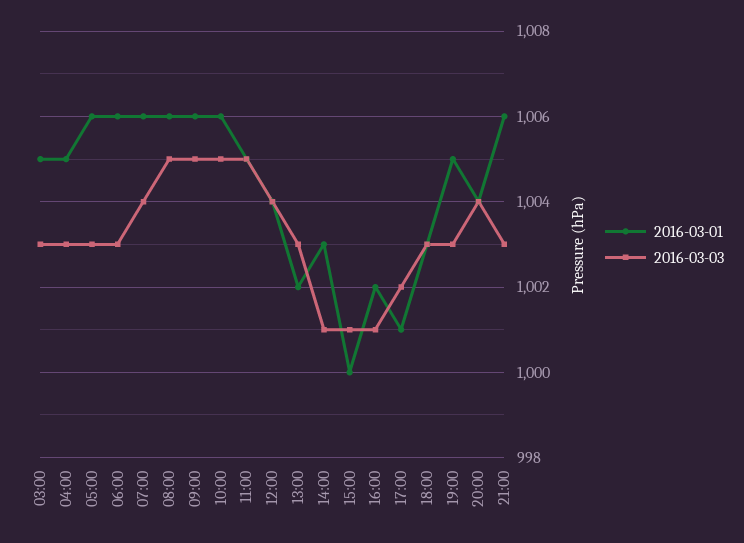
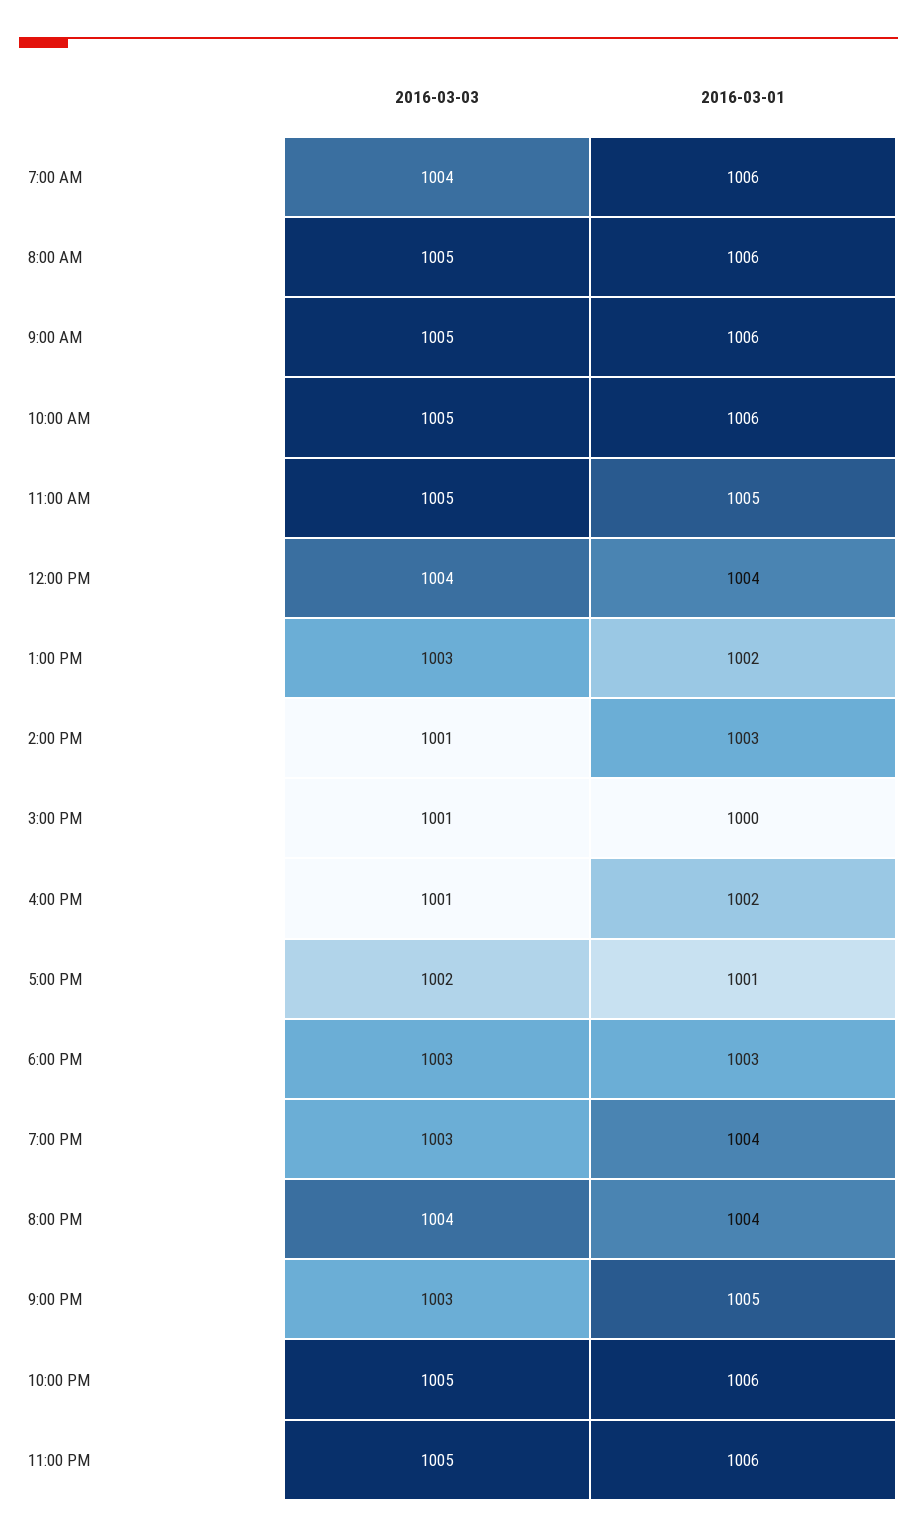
2016-03-01, 03:00: 1005 -> none
2016-03-03, 03:00: 1003 -> none
2016-03-01, 04:00: 1005 -> none
2016-03-03, 04:00: 1003 -> none
2016-03-01, 05:00: 1006 -> none
2016-03-03, 05:00: 1003 -> none
2016-03-01, 06:00: 1006 -> none
2016-03-03, 06:00: 1003 -> none
2016-03-01, 19:00: 1005 -> 1004
2016-03-01, 21:00: 1006 -> 1005
2016-03-03, 10:00 PM: none -> 1005
2016-03-01, 10:00 PM: none -> 1006
2016-03-03, 11:00 PM: none -> 1005
2016-03-01, 11:00 PM: none -> 1006

